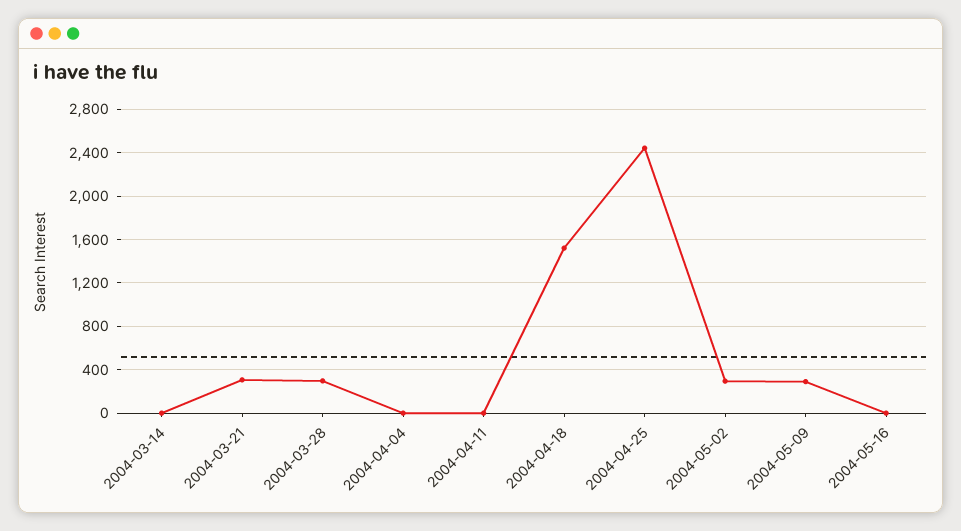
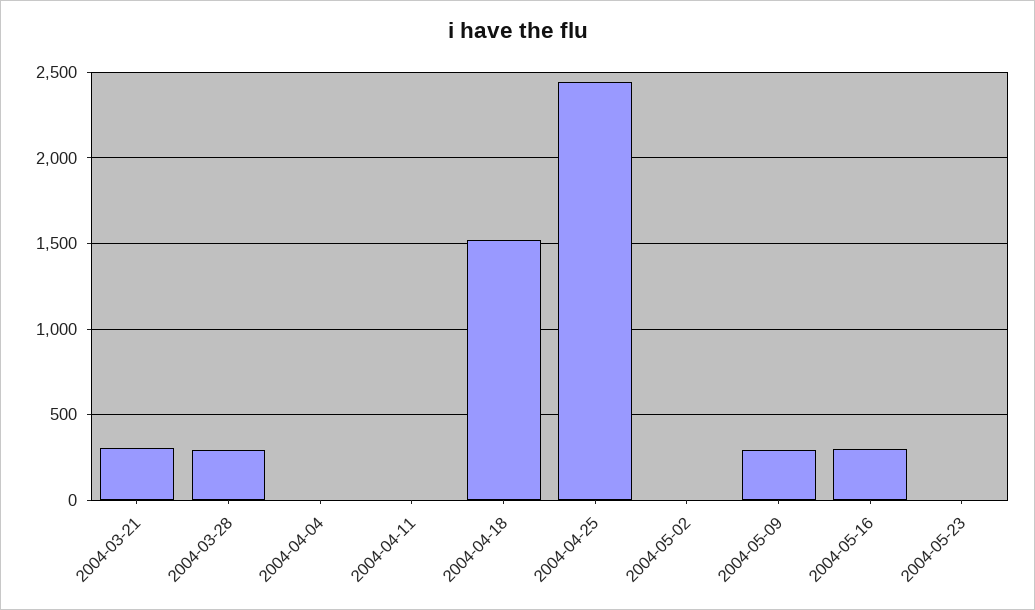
2004-03-14: 0 -> none
2004-05-02: 300 -> 0
2004-05-16: 0 -> 300
2004-05-23: none -> 0

